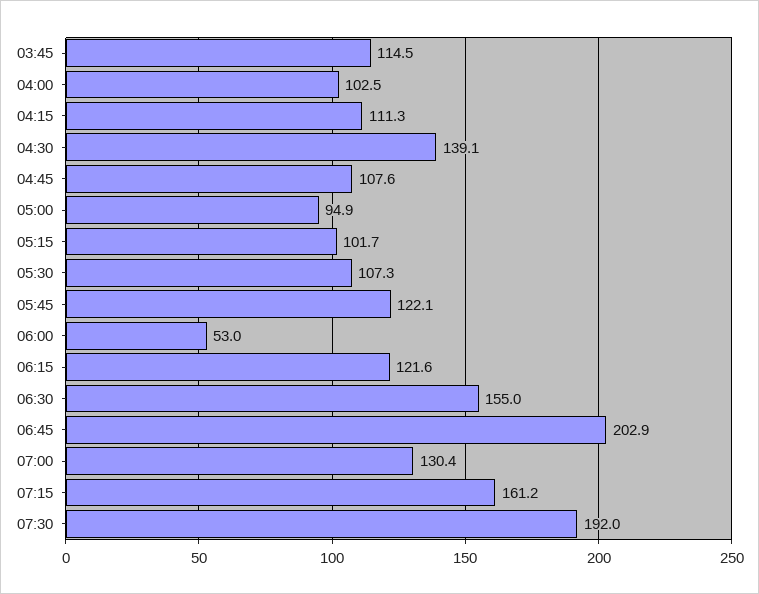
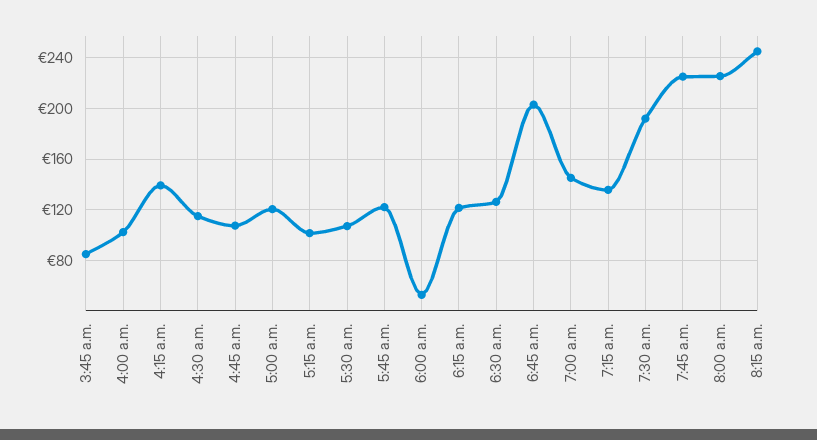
03:45: 114.5 -> 85
04:15: 111.3 -> 140
04:30: 139.1 -> 115
05:00: 94.9 -> 120
06:30: 155 -> 125
07:00: 130.4 -> 145
07:15: 161.2 -> 135
7:45 a.m.: none -> 225
8:00 a.m.: none -> 225
8:15 a.m.: none -> 245

